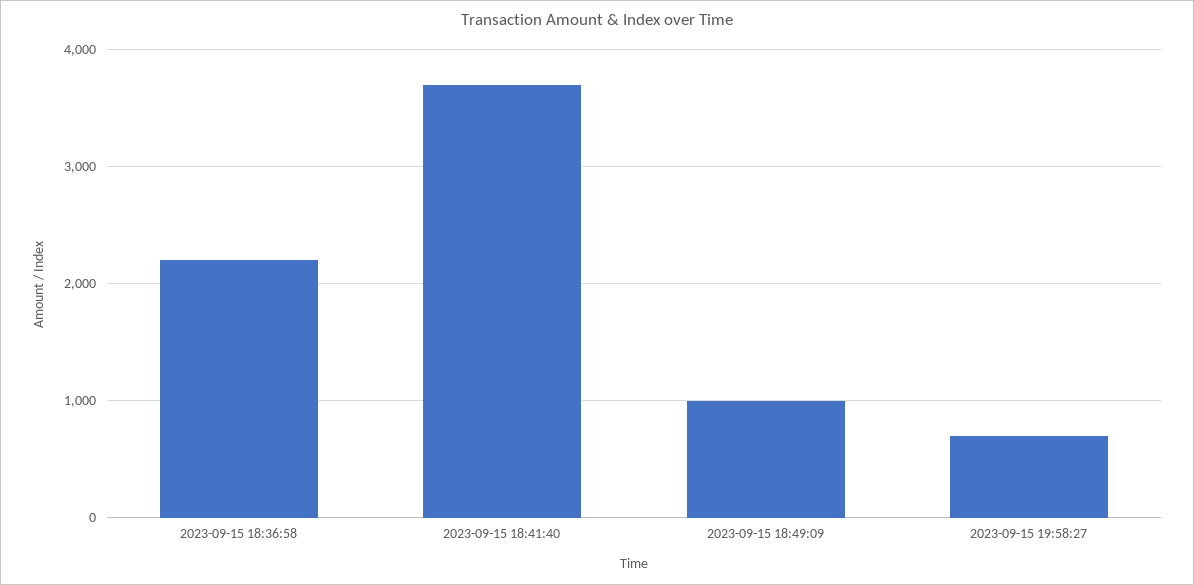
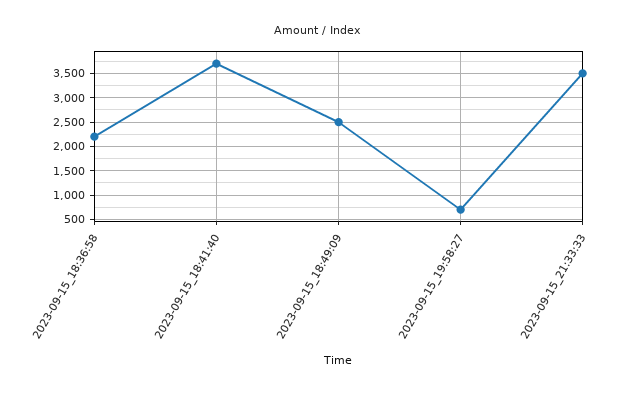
2023-09-15 18:49:09: 1000 -> 2500
2023-09-15_21:33:33: none -> 3500

